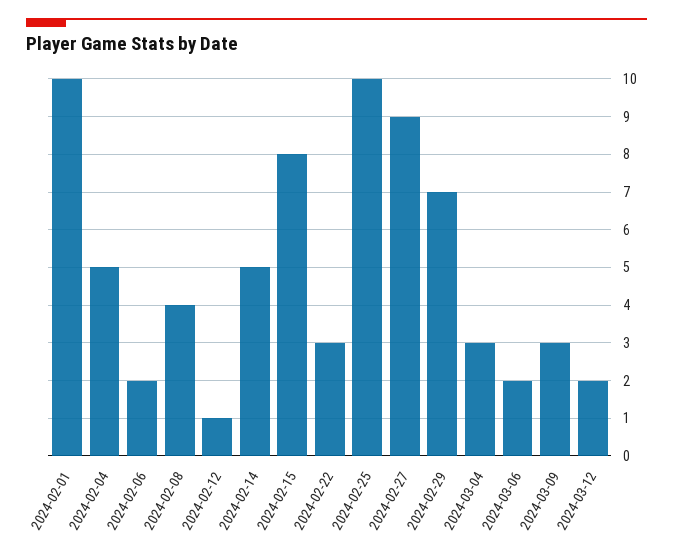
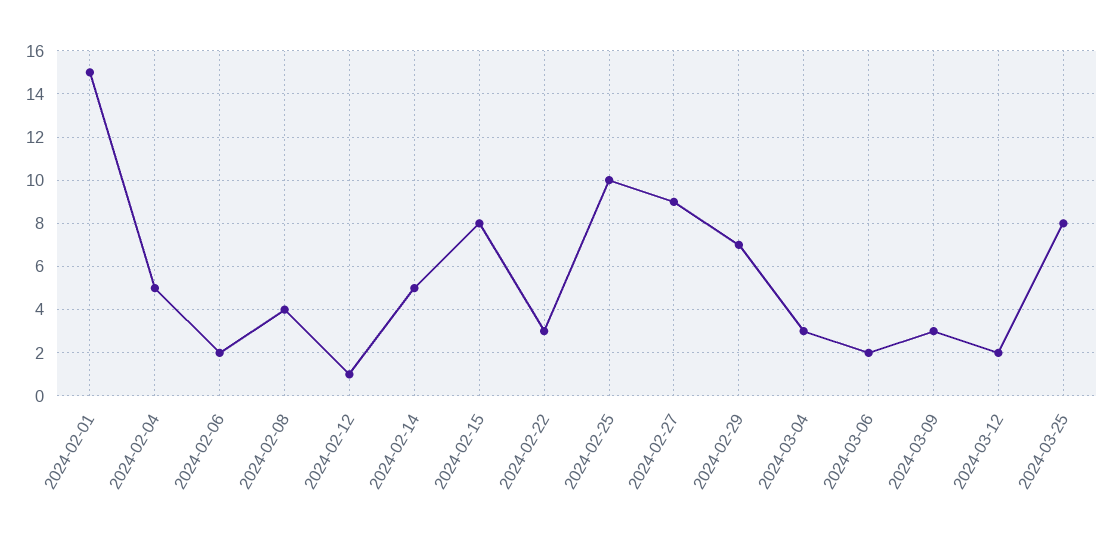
2024-02-01: 10 -> 15
2024-03-25: none -> 8

